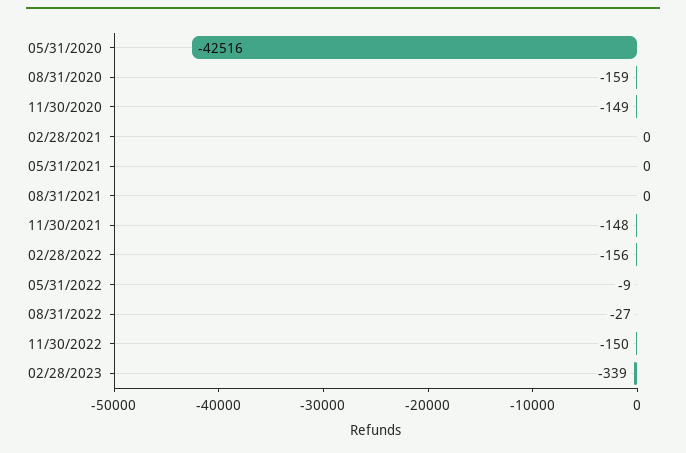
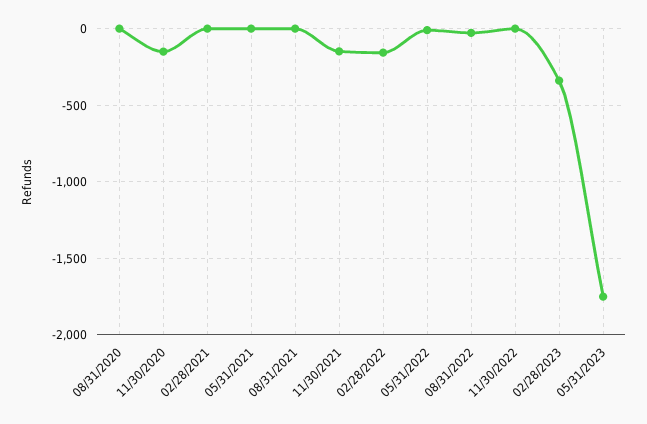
05/31/2020: -42516 -> none
08/31/2020: -159 -> 0
11/30/2022: -150 -> 0
05/31/2023: none -> -1750

